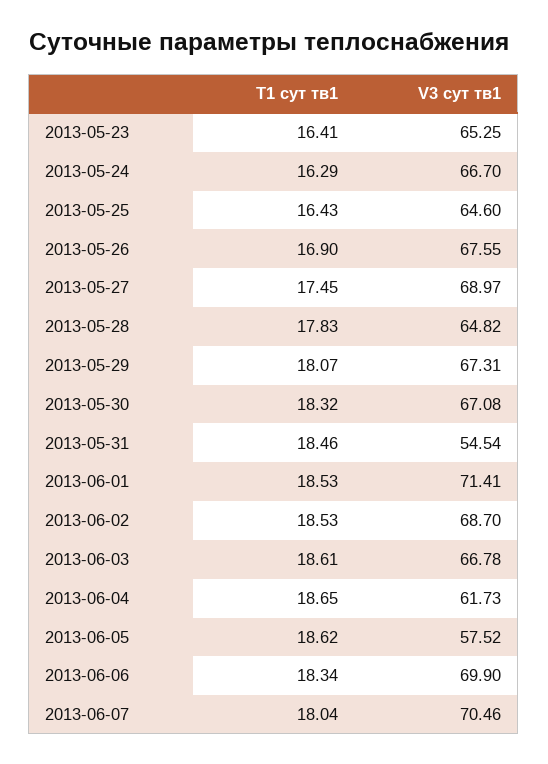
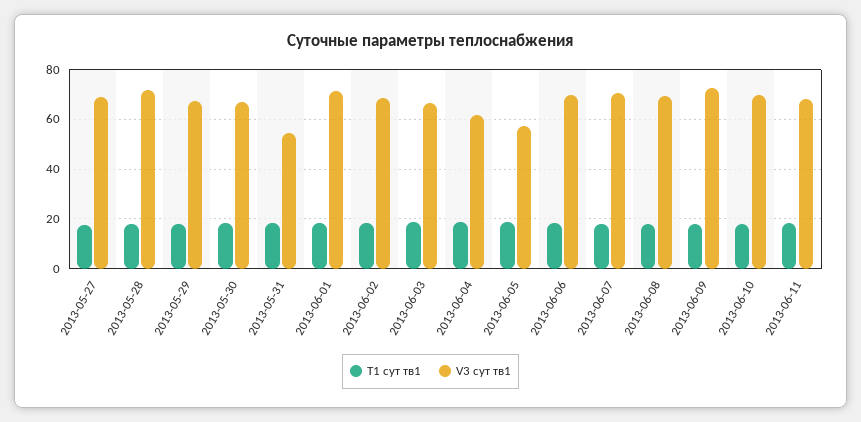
T1 сут тв1, 2013-05-23: 16.41 -> none
V3 сут тв1, 2013-05-23: 65.25 -> none
T1 сут тв1, 2013-05-24: 16.29 -> none
V3 сут тв1, 2013-05-24: 66.7 -> none
T1 сут тв1, 2013-05-25: 16.43 -> none
V3 сут тв1, 2013-05-25: 64.6 -> none
T1 сут тв1, 2013-05-26: 16.9 -> none
V3 сут тв1, 2013-05-26: 67.55 -> none
V3 сут тв1, 2013-05-28: 64.82 -> 72.5
T1 сут тв1, 2013-06-08: none -> 17.5
V3 сут тв1, 2013-06-08: none -> 70
T1 сут тв1, 2013-06-09: none -> 17.5
V3 сут тв1, 2013-06-09: none -> 72.5
T1 сут тв1, 2013-06-10: none -> 17.5
V3 сут тв1, 2013-06-10: none -> 70
T1 сут тв1, 2013-06-11: none -> 17.5
V3 сут тв1, 2013-06-11: none -> 67.5

